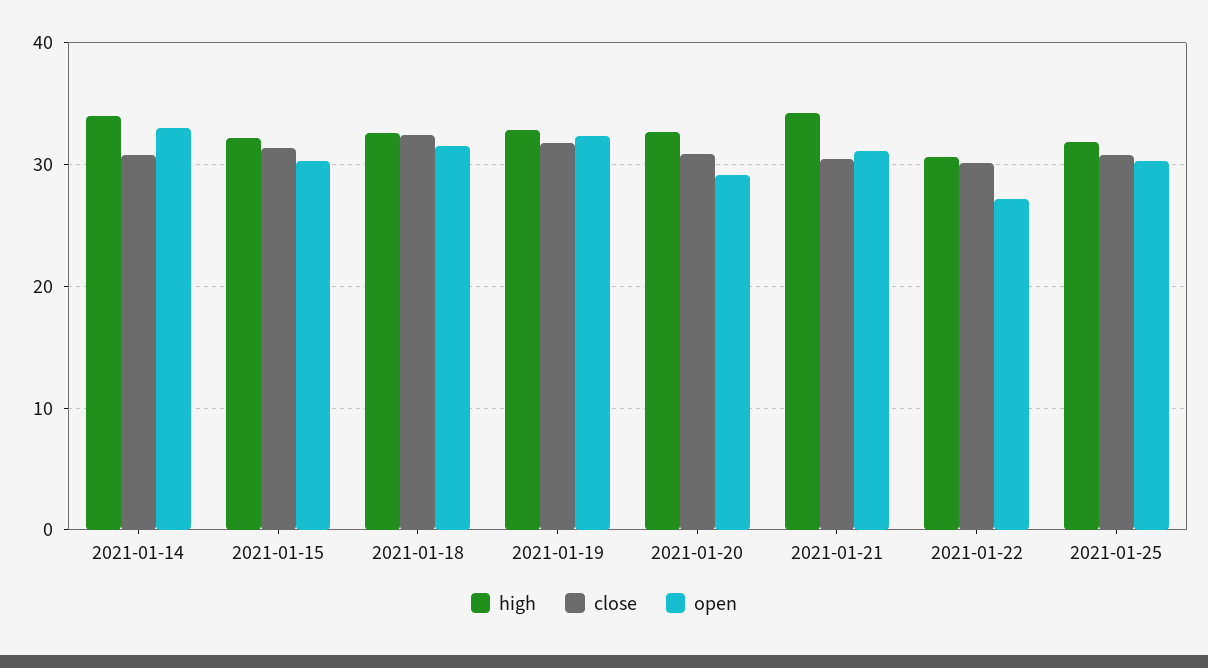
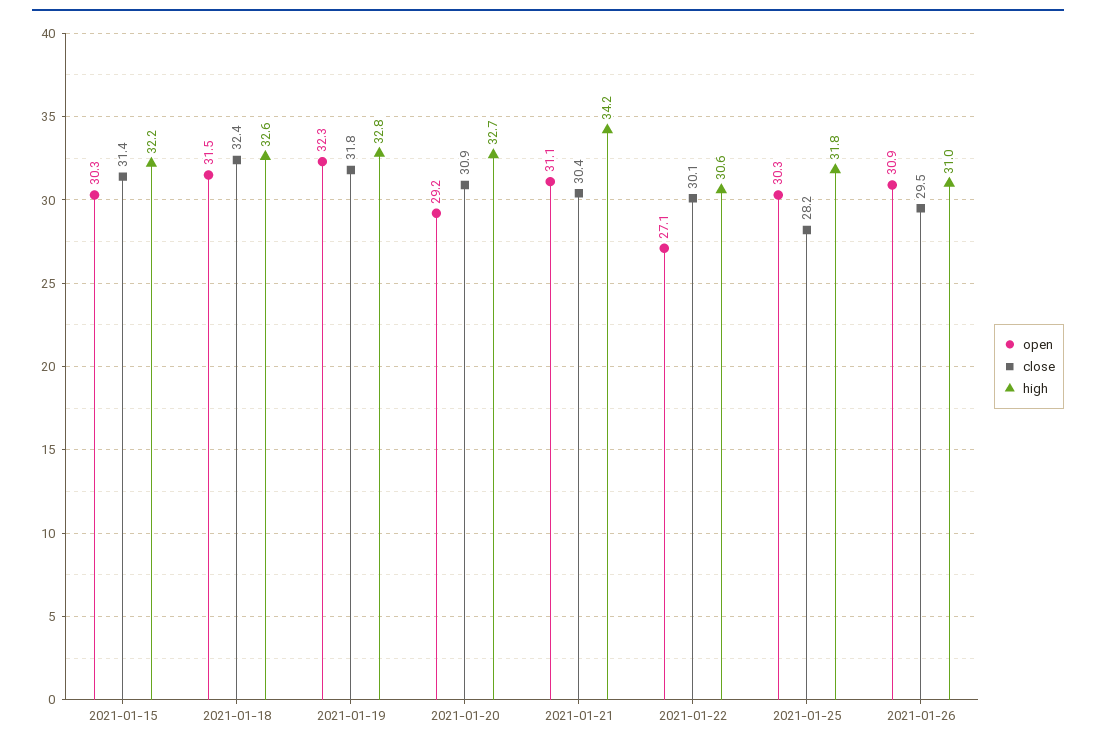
high, 2021-01-14: 34 -> none
close, 2021-01-14: 31 -> none
open, 2021-01-14: 33 -> none
close, 2021-01-25: 31 -> 28.2
open, 2021-01-26: none -> 30.9
close, 2021-01-26: none -> 29.5
high, 2021-01-26: none -> 31

